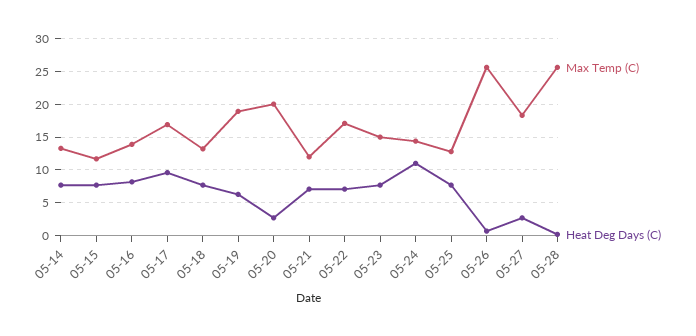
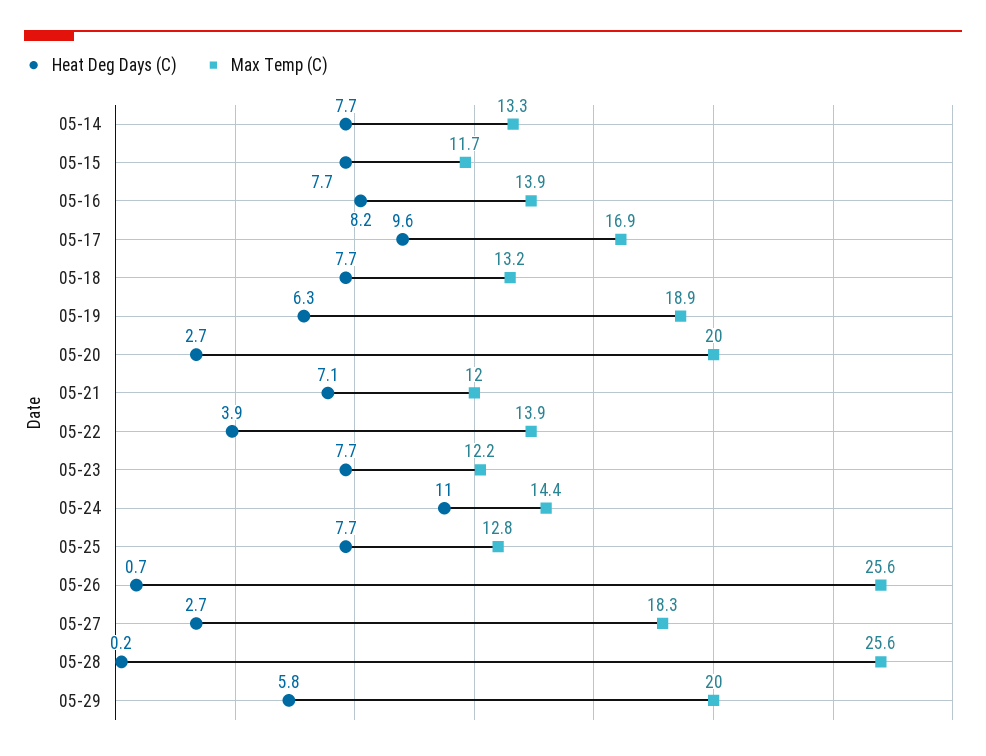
Max Temp (C), 05-22: 17 -> 13.9
Heat Deg Days (C), 05-22: 7 -> 3.9
Max Temp (C), 05-23: 15 -> 12.2
Heat Deg Days (C), 05-29: none -> 5.8
Max Temp (C), 05-29: none -> 20

